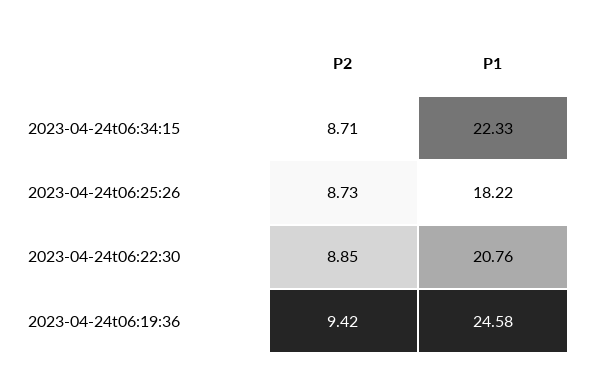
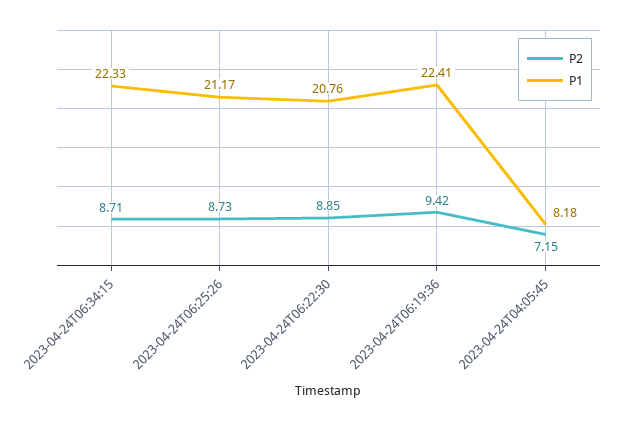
P1, 2023-04-24t06:25:26: 18.22 -> 21.17
P1, 2023-04-24t06:19:36: 24.58 -> 22.41
P2, 2023-04-24T04:05:45: none -> 7.15
P1, 2023-04-24T04:05:45: none -> 8.18

